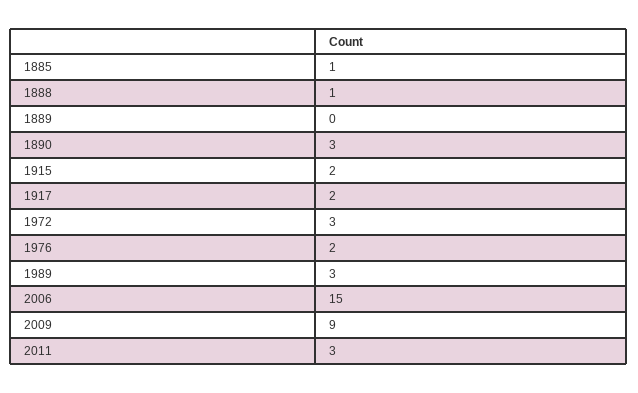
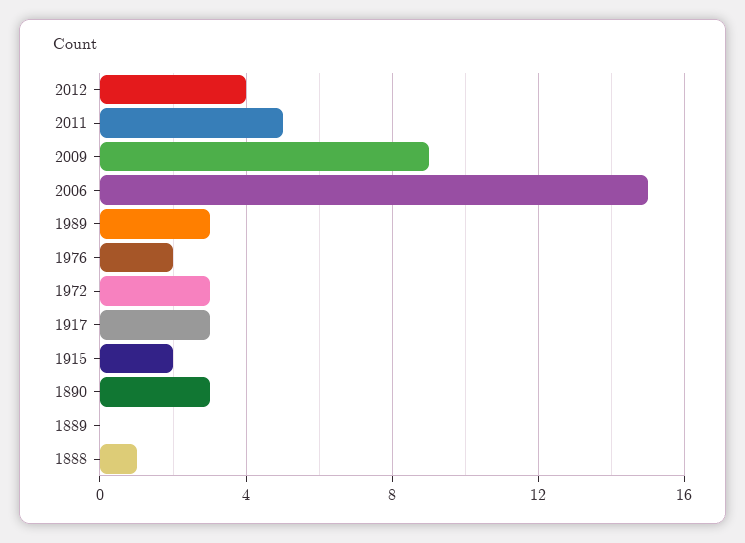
1885: 1 -> none
1917: 2 -> 3
2011: 3 -> 5
2012: none -> 4

